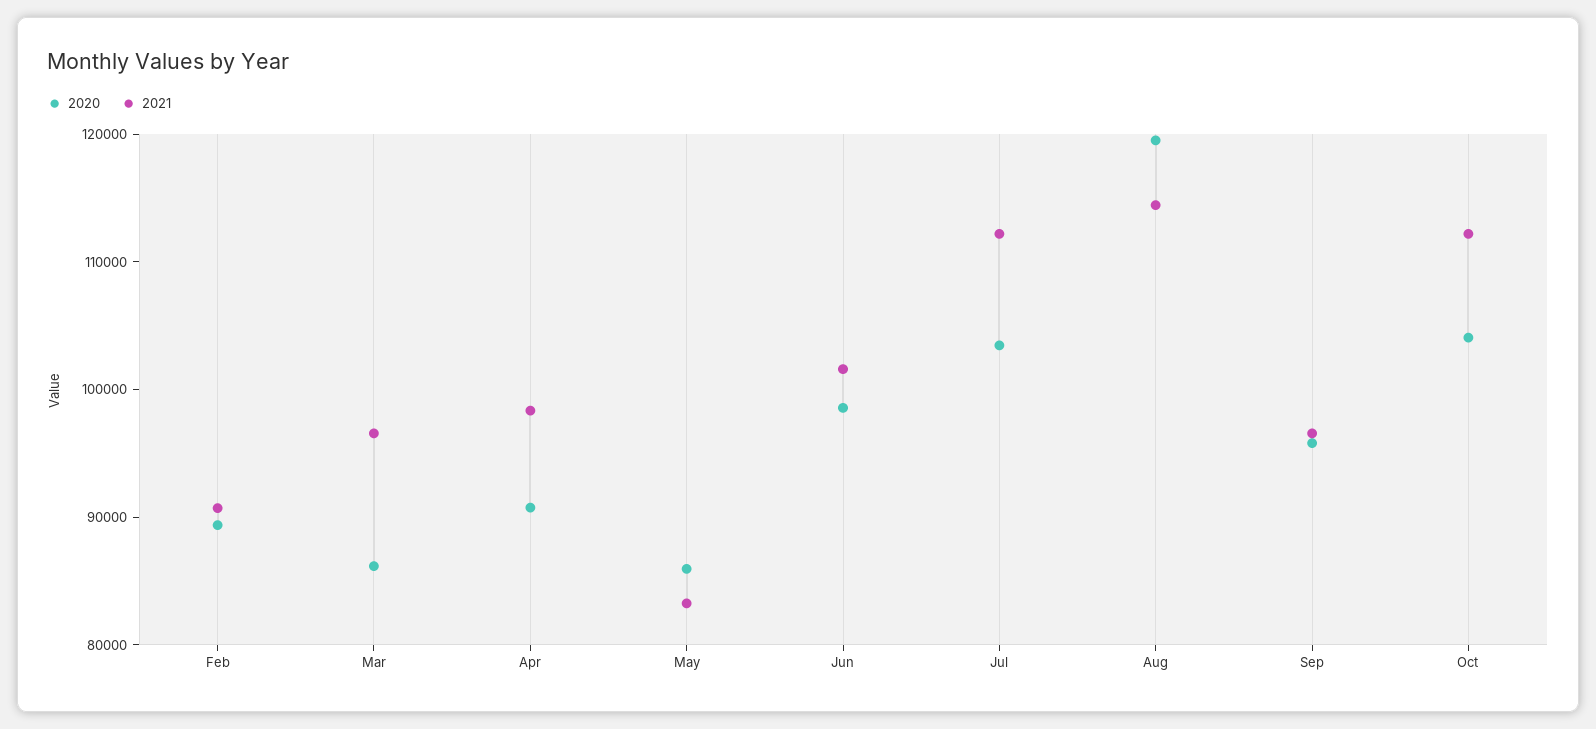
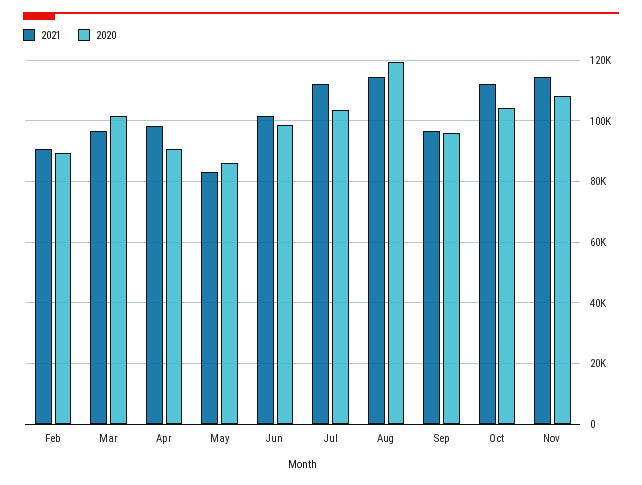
2020, Mar: 86000 -> 102000
2021, Nov: none -> 114000
2020, Nov: none -> 108000

